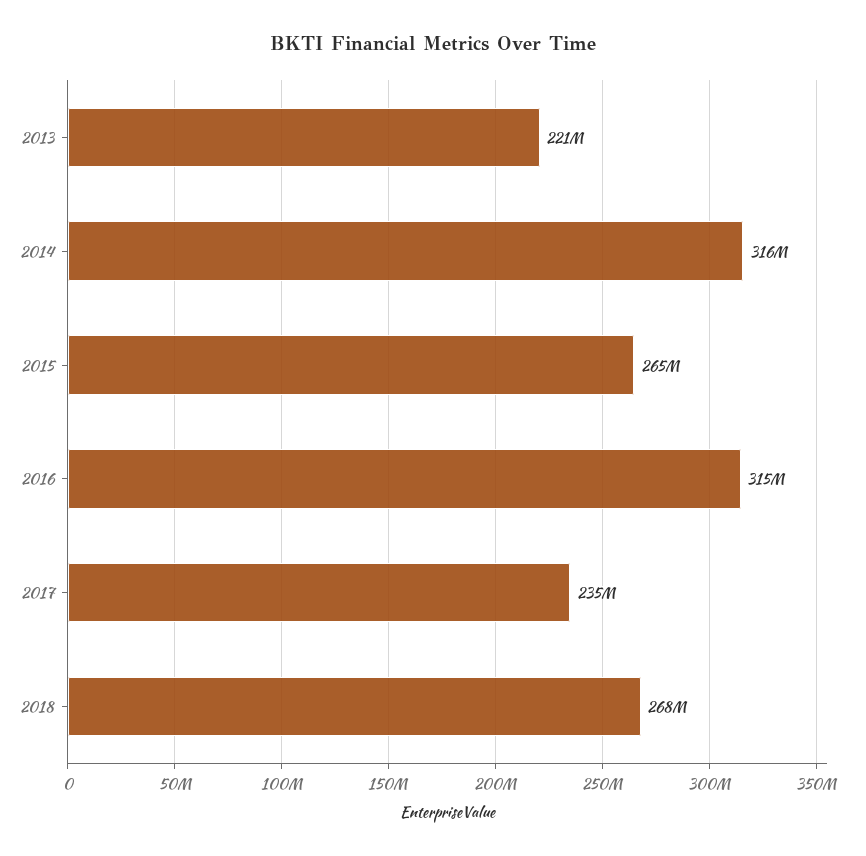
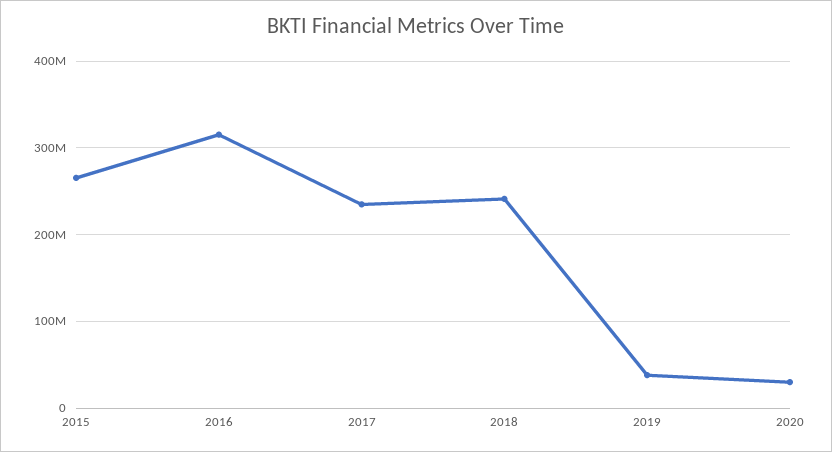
2013: 221000000 -> none
2014: 316000000 -> none
2018: 268000000 -> 240000000
2019: none -> 40000000
2020: none -> 30000000

